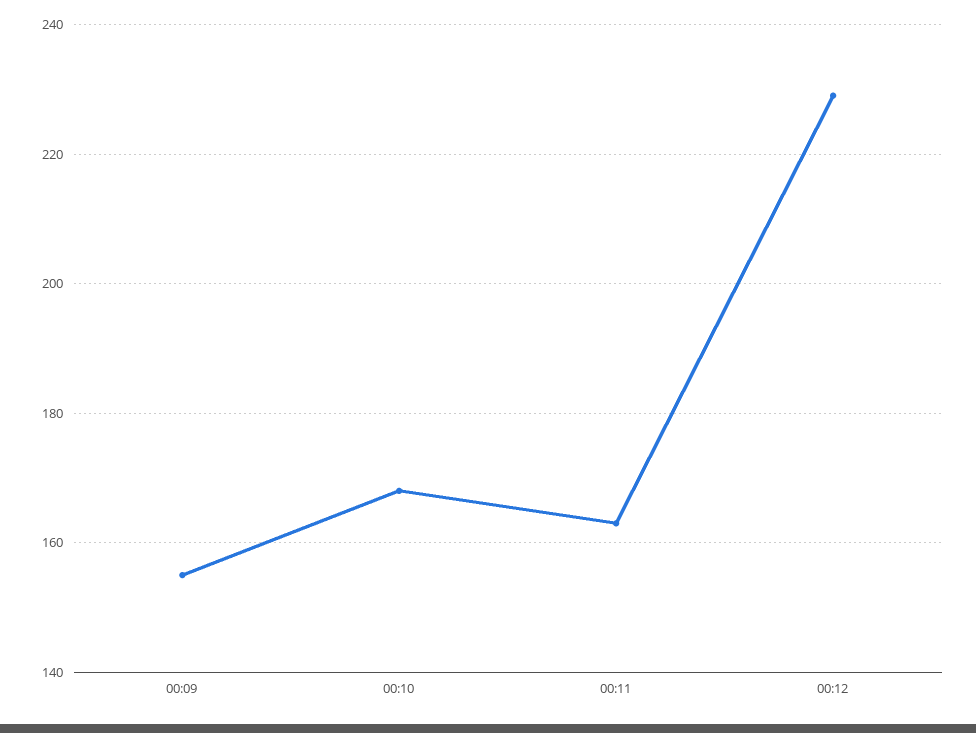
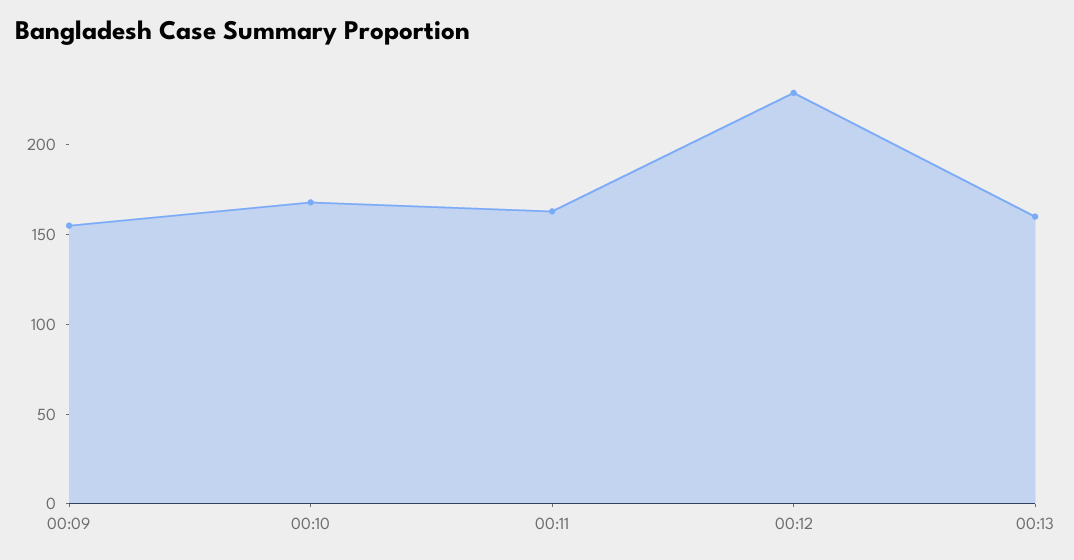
00:13: none -> 160

